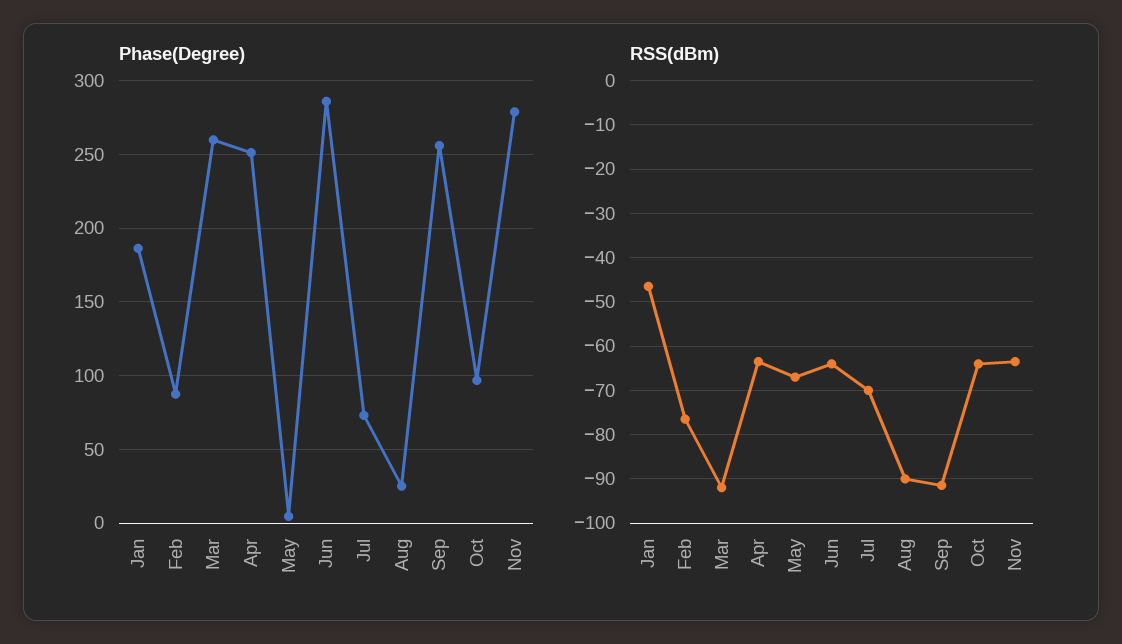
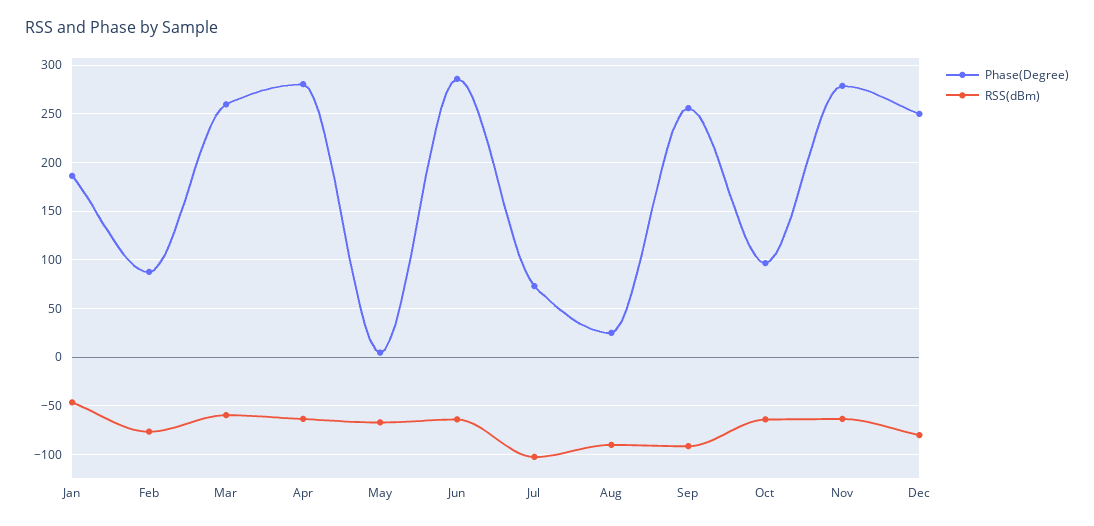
Phase(Degree), Apr: 250 -> 280
RSS(dBm), Mar: -92 -> -60
RSS(dBm), Jul: -70 -> -100
Phase(Degree), Dec: none -> 250
RSS(dBm), Dec: none -> -80

